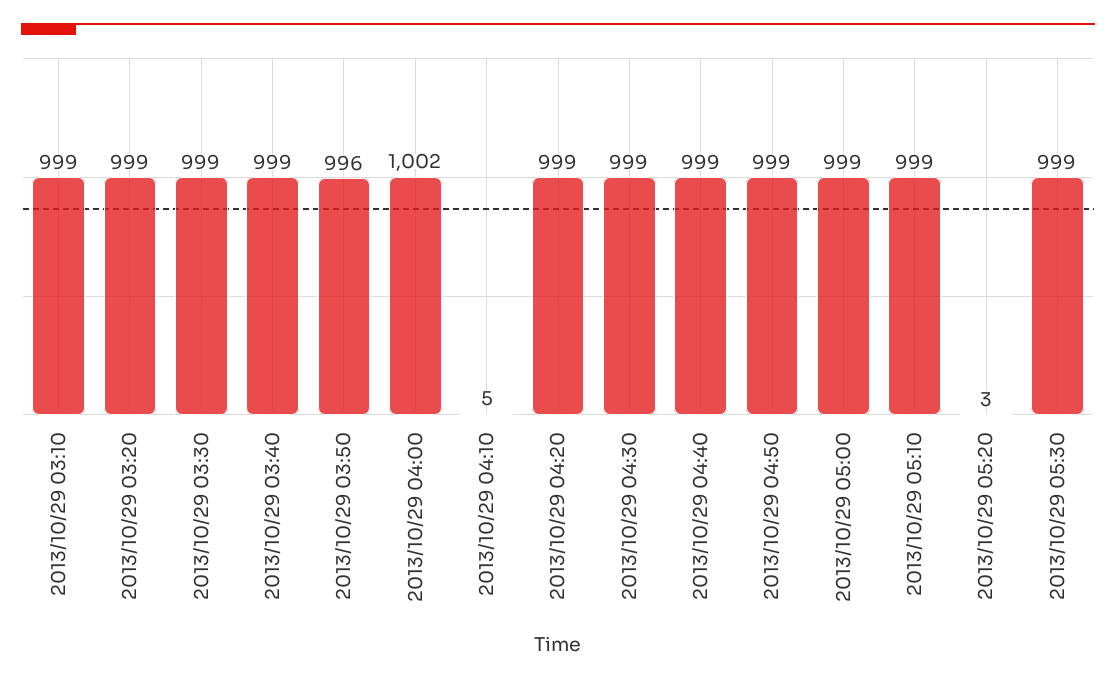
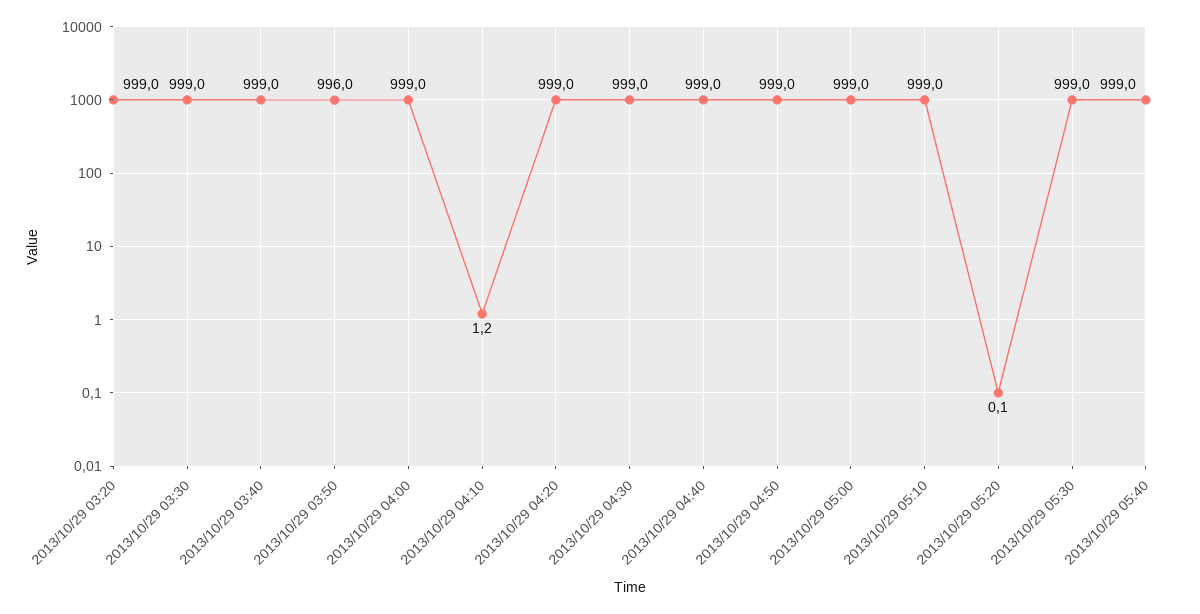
2013/10/29 03:10: 999 -> none
2013/10/29 04:00: 1002 -> 999
2013/10/29 04:10: 5 -> 1.2
2013/10/29 05:20: 3 -> 0.1
2013/10/29 05:40: none -> 999

